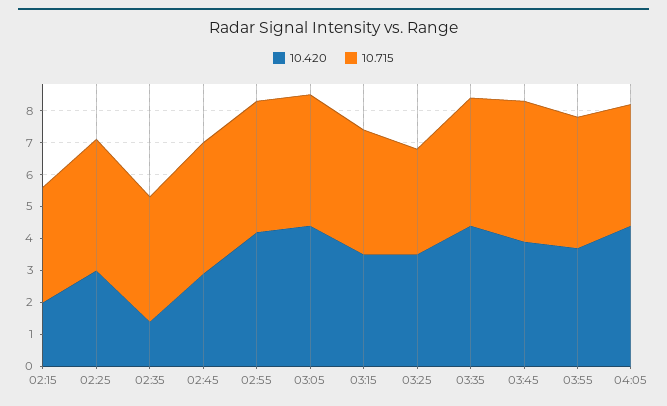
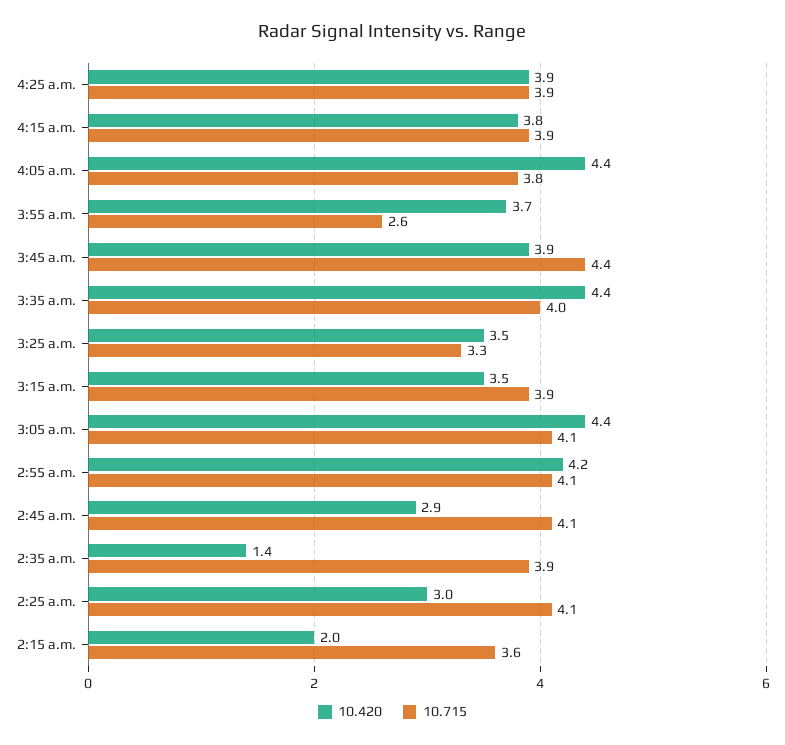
10.715, 03:55: 4 -> 2.6
10.420, 4:25 a.m.: none -> 3.9
10.715, 4:25 a.m.: none -> 3.9
10.420, 4:15 a.m.: none -> 3.8
10.715, 4:15 a.m.: none -> 3.9

